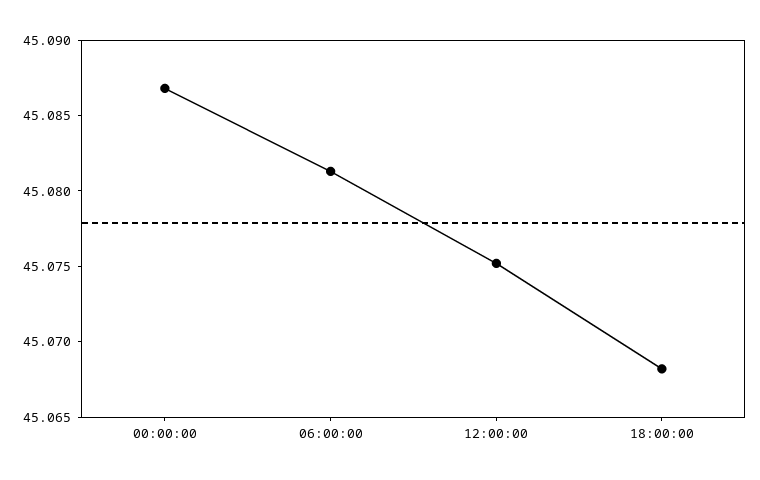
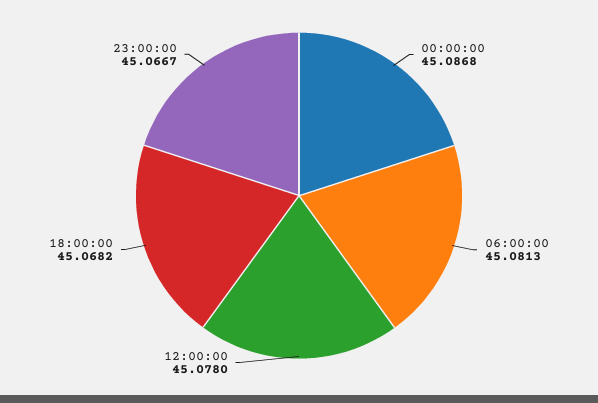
12:00:00: 45.075 -> 45.078
23:00:00: none -> 45.0667

